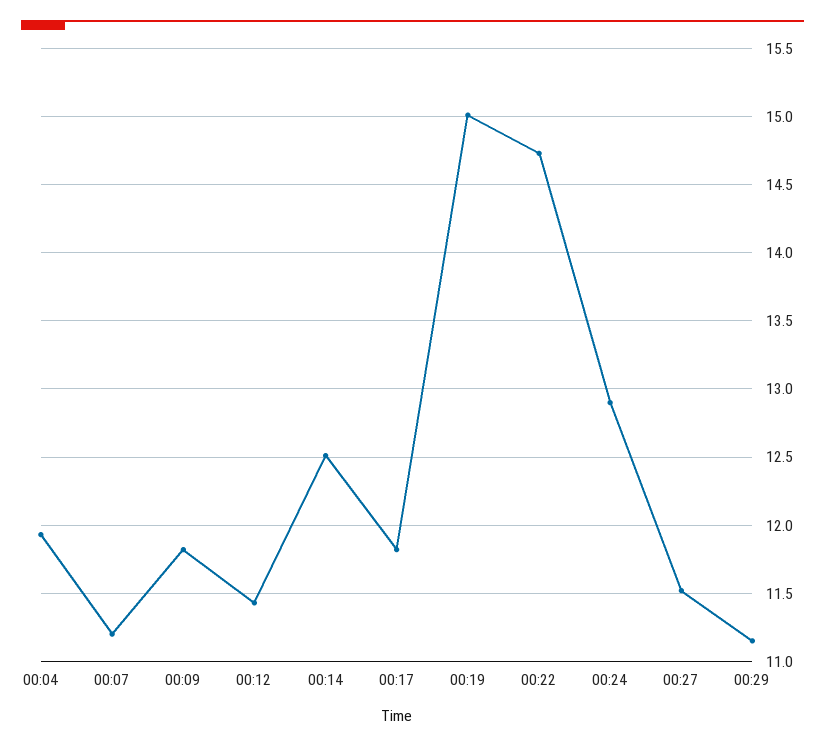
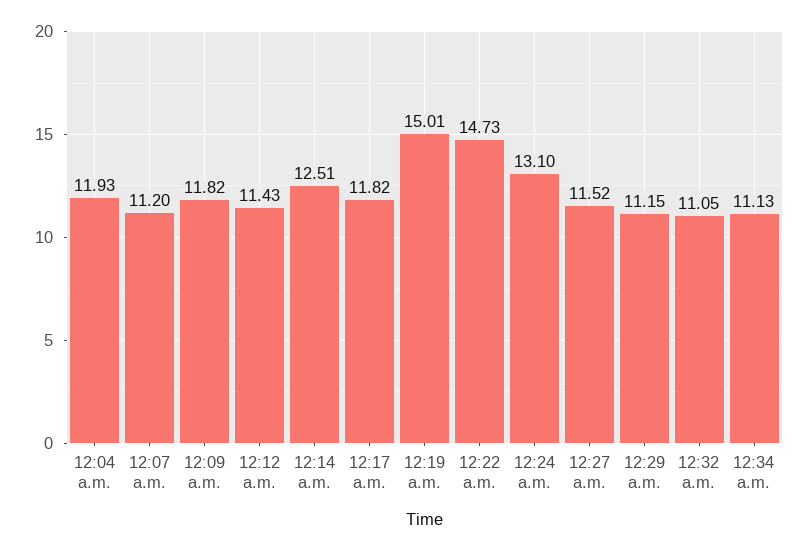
00:24: 12.9 -> 13.1
12:32 a.m.: none -> 11.05
12:34 a.m.: none -> 11.13

